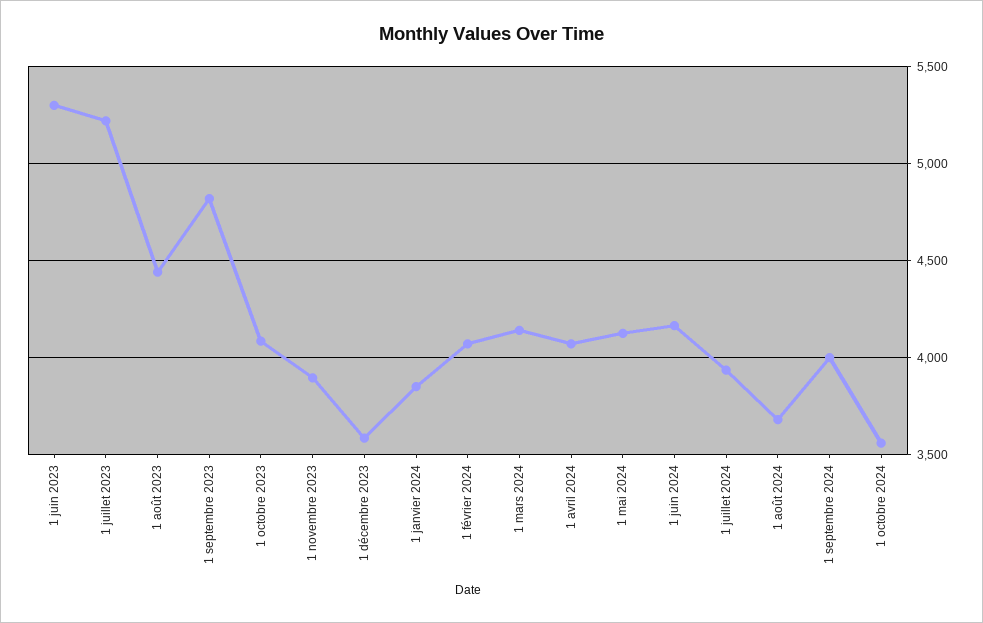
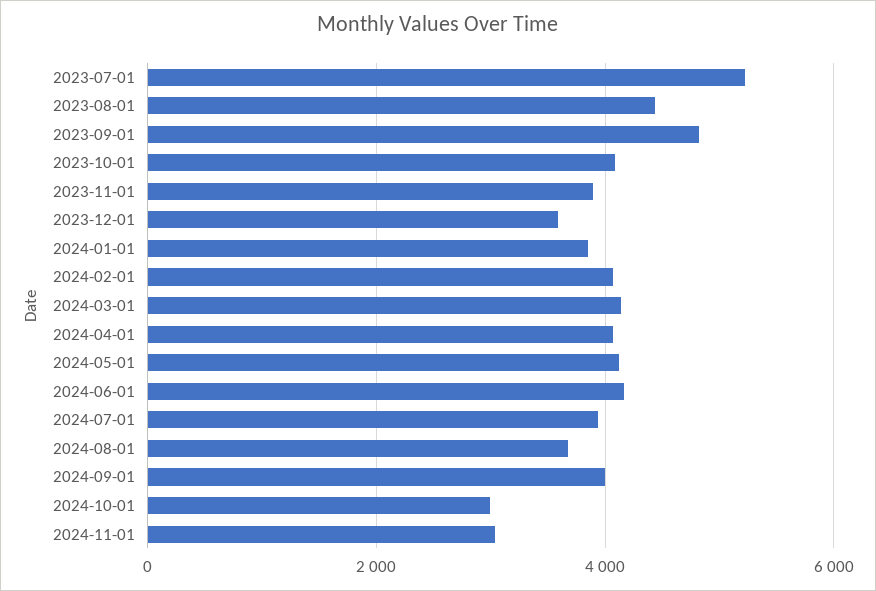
1 juin 2023: 5300 -> none
1 octobre 2024: 3550 -> 3000
2024-11-01: none -> 3000

